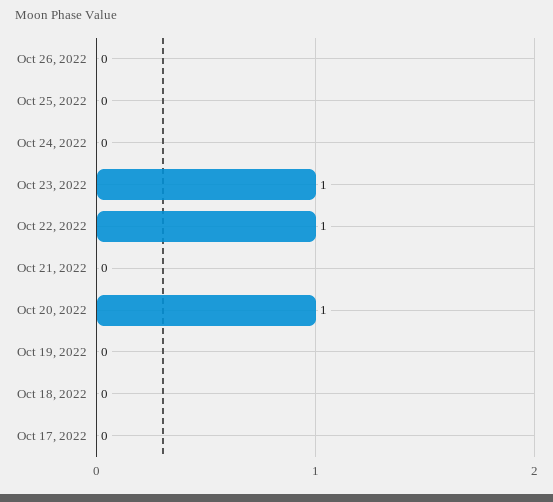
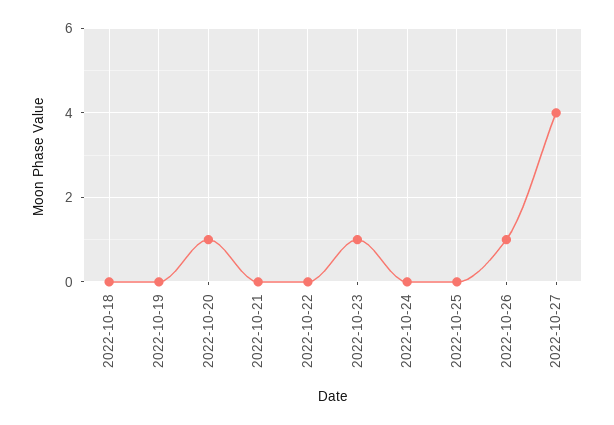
Oct 26, 2022: 0 -> 1
Oct 22, 2022: 1 -> 0
Oct 17, 2022: 0 -> none
2022-10-27: none -> 4

